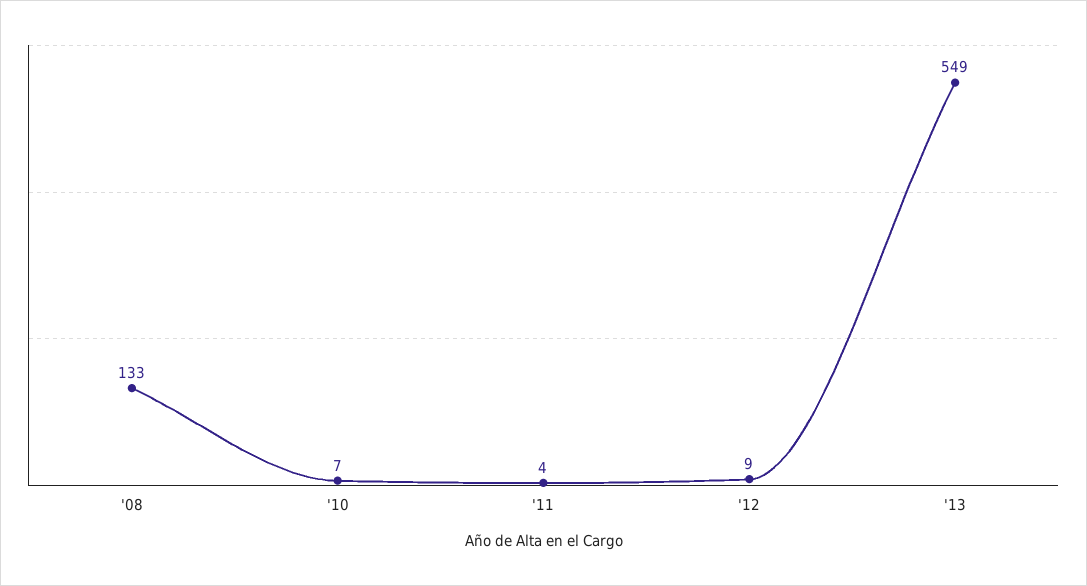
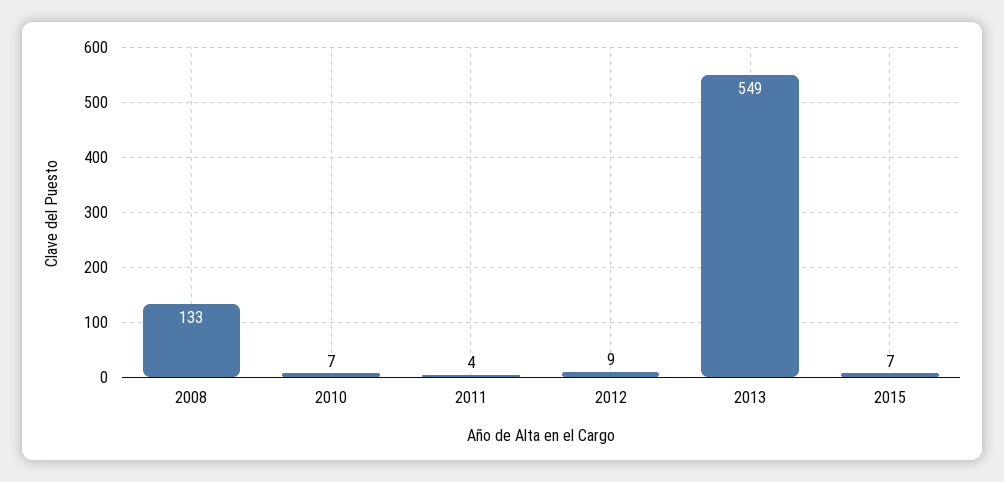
2015: none -> 7

